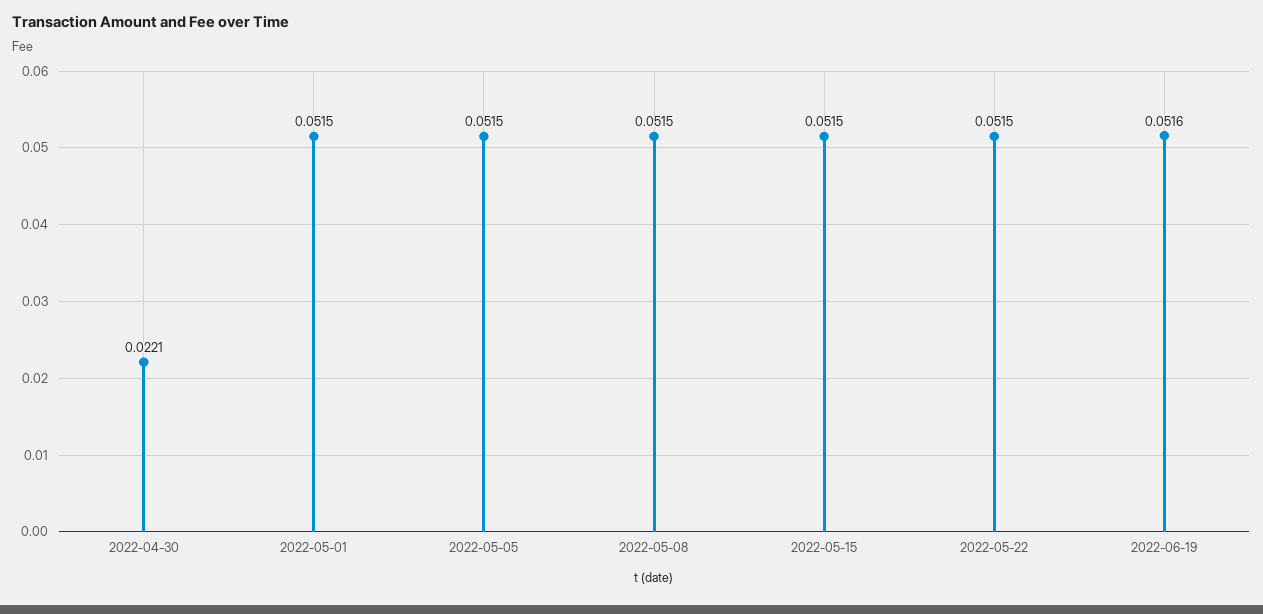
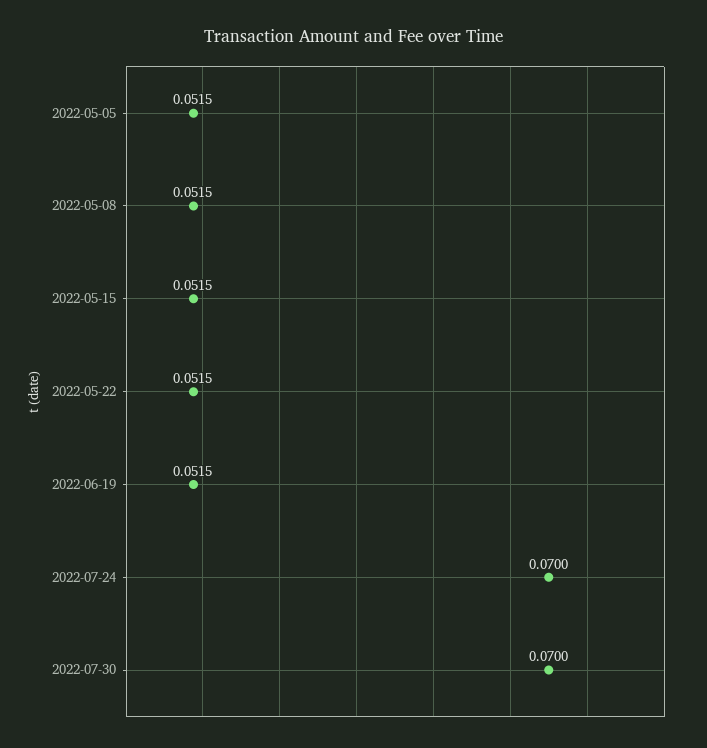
2022-04-30: 0.0221 -> none
2022-05-01: 0.0515 -> none
2022-06-19: 0.0516 -> 0.0515
2022-07-24: none -> 0.07
2022-07-30: none -> 0.07

